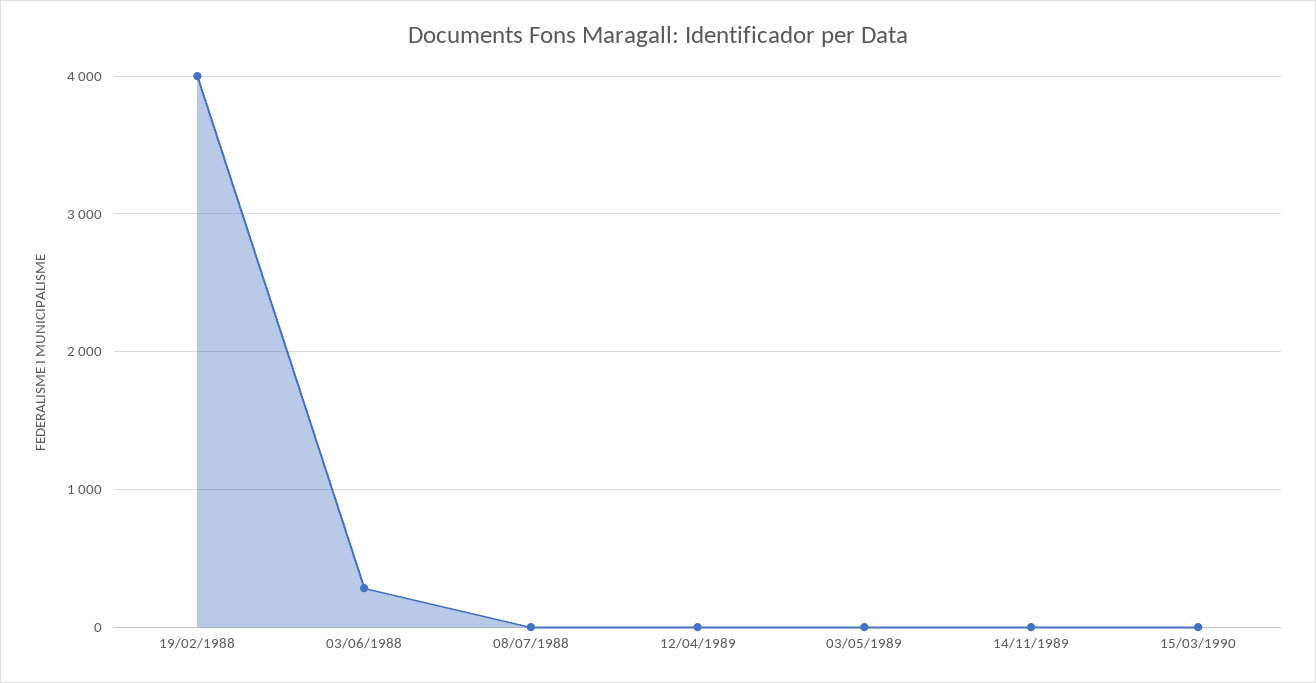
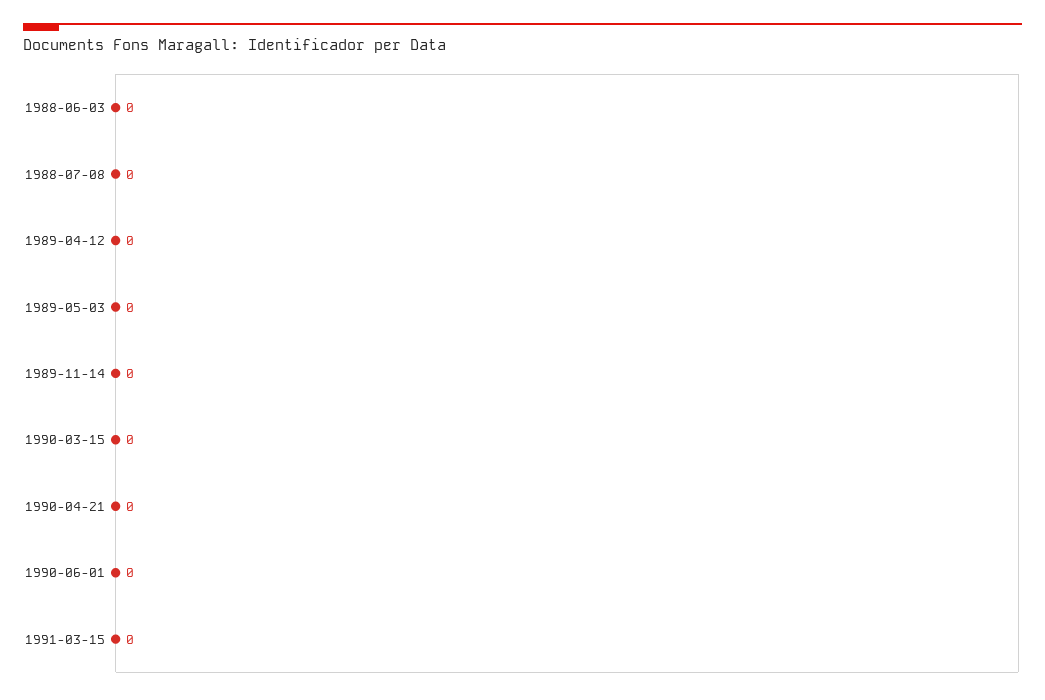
19/02/1988: 4000 -> none
03/06/1988: 300 -> 0
1990-04-21: none -> 0
1990-06-01: none -> 0
1991-03-15: none -> 0

